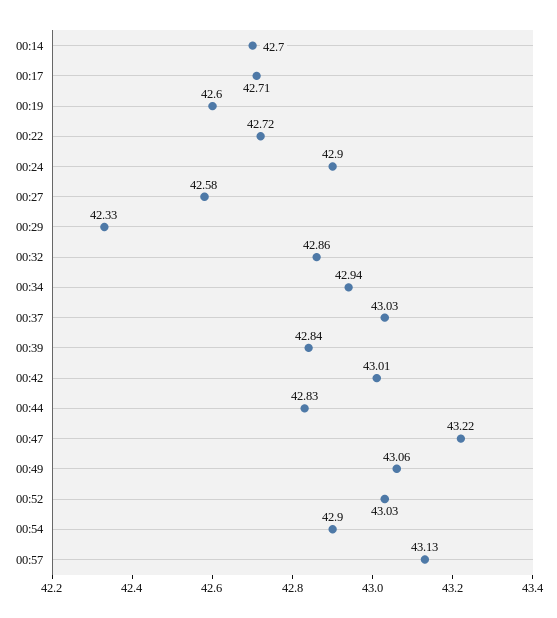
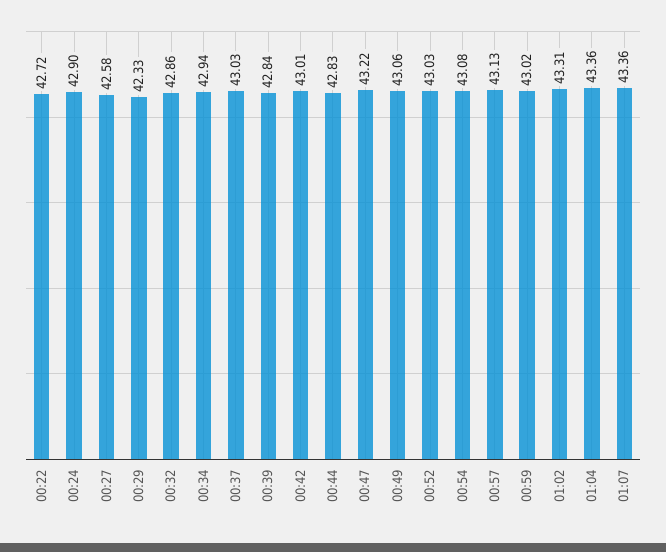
00:14: 42.7 -> none
00:17: 42.71 -> none
00:19: 42.6 -> none
00:54: 42.9 -> 43.08
00:59: none -> 43.02
01:02: none -> 43.31
01:04: none -> 43.36
01:07: none -> 43.36

